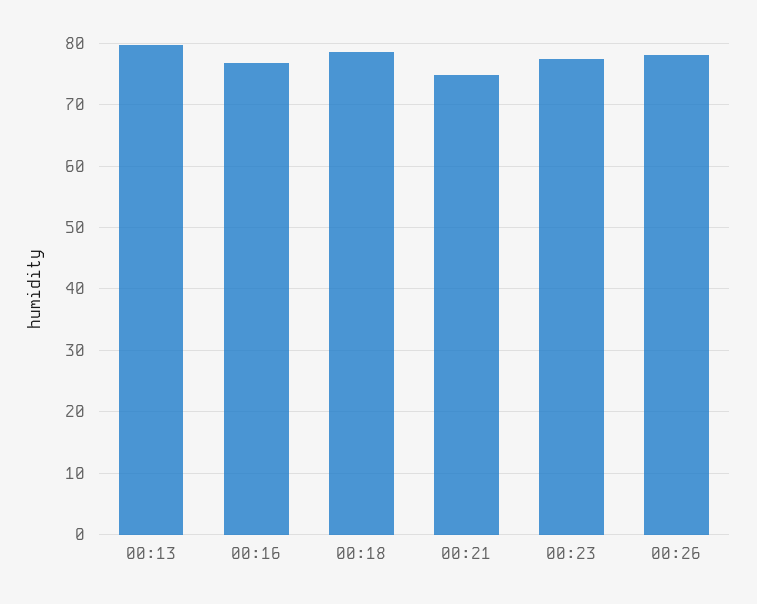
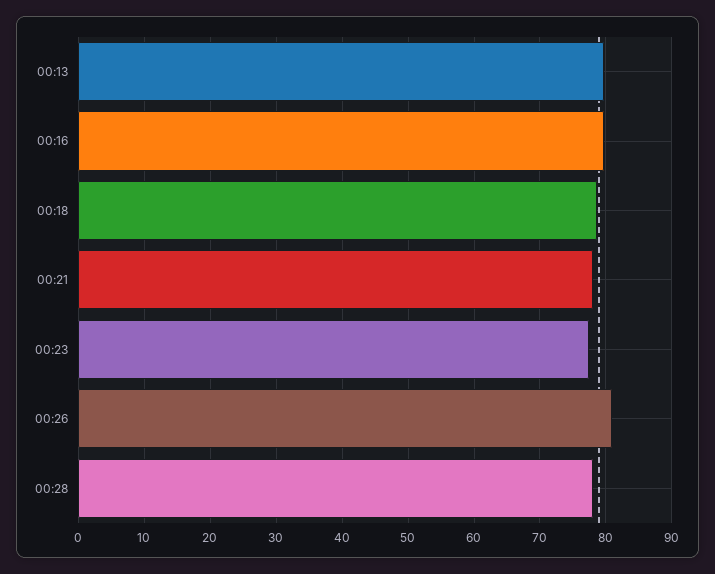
00:16: 77 -> 80
00:21: 75 -> 78
00:26: 78 -> 81
00:28: none -> 78

